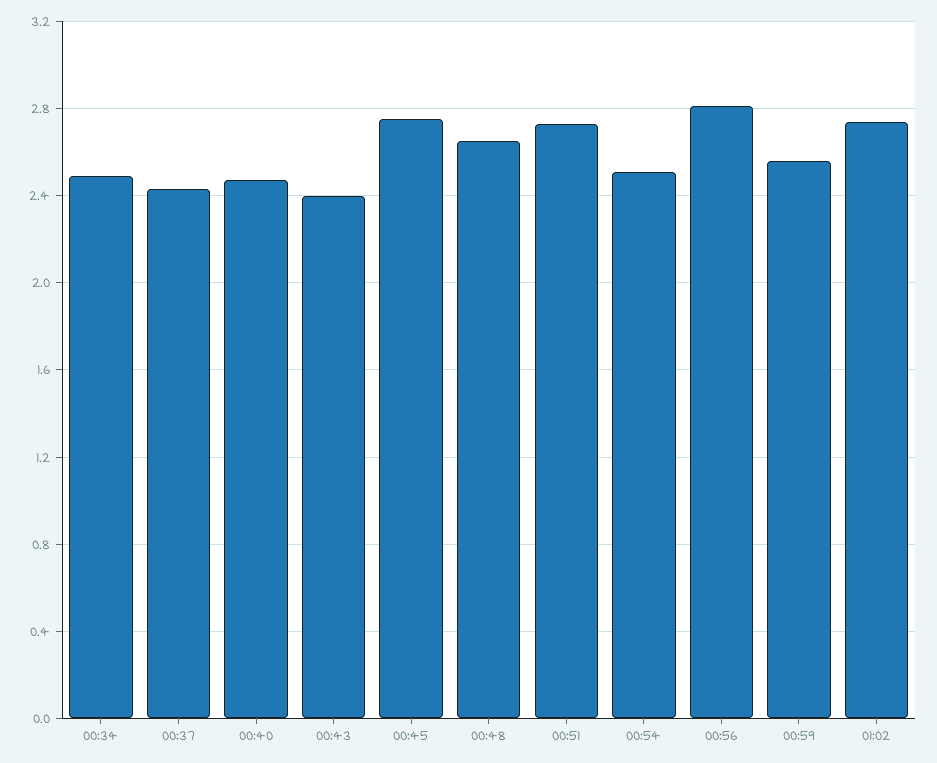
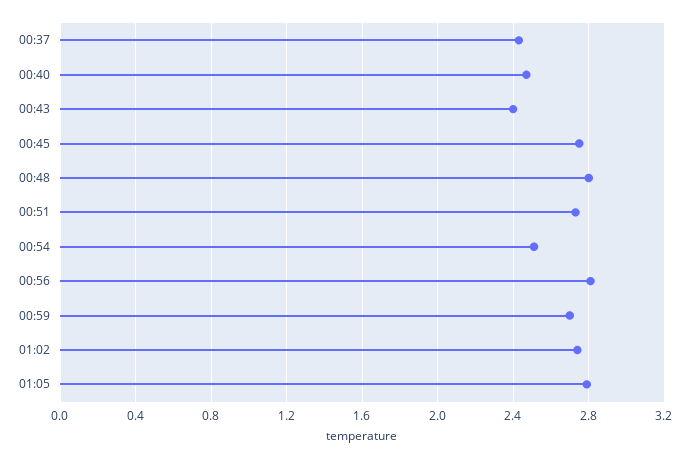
00:34: 2.5 -> none
00:48: 2.65 -> 2.8
00:59: 2.55 -> 2.7
01:05: none -> 2.8

